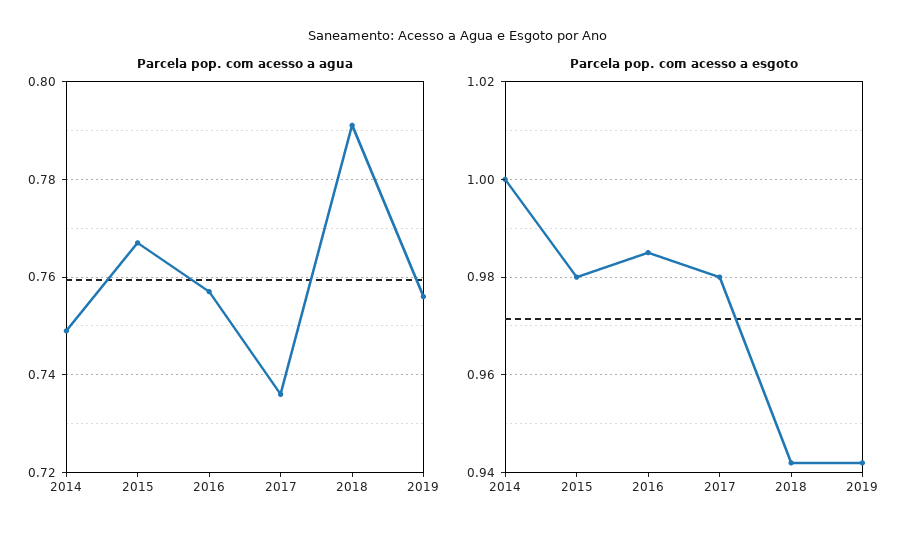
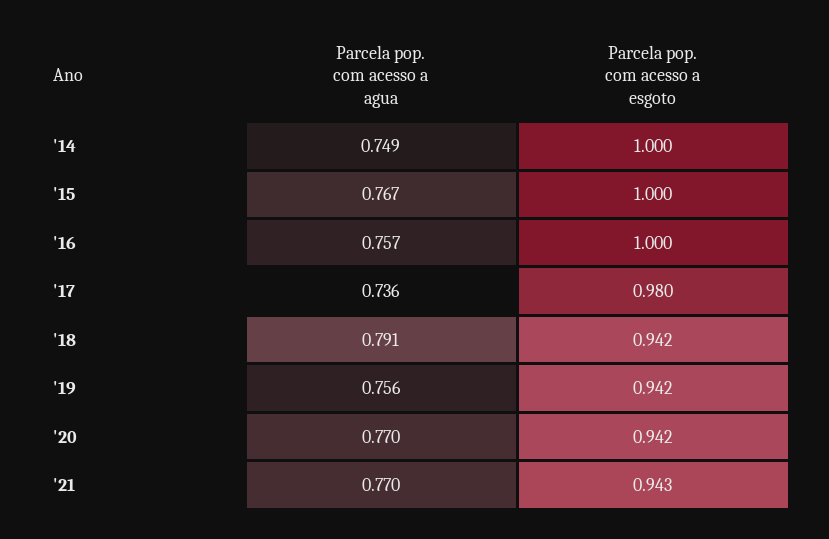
Parcela pop. com acesso a esgoto, 2015: 0.98 -> 1
Parcela pop. com acesso a esgoto, 2016: 0.985 -> 1
Parcela pop. com acesso a agua, '20: none -> 0.77
Parcela pop. com acesso a esgoto, '20: none -> 0.942
Parcela pop. com acesso a agua, '21: none -> 0.77
Parcela pop. com acesso a esgoto, '21: none -> 0.943

